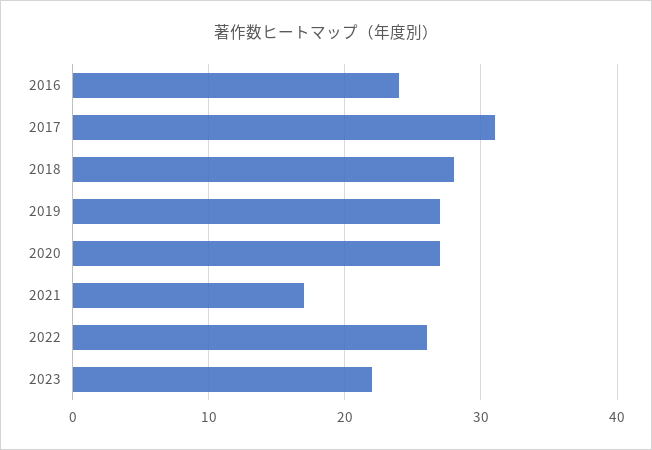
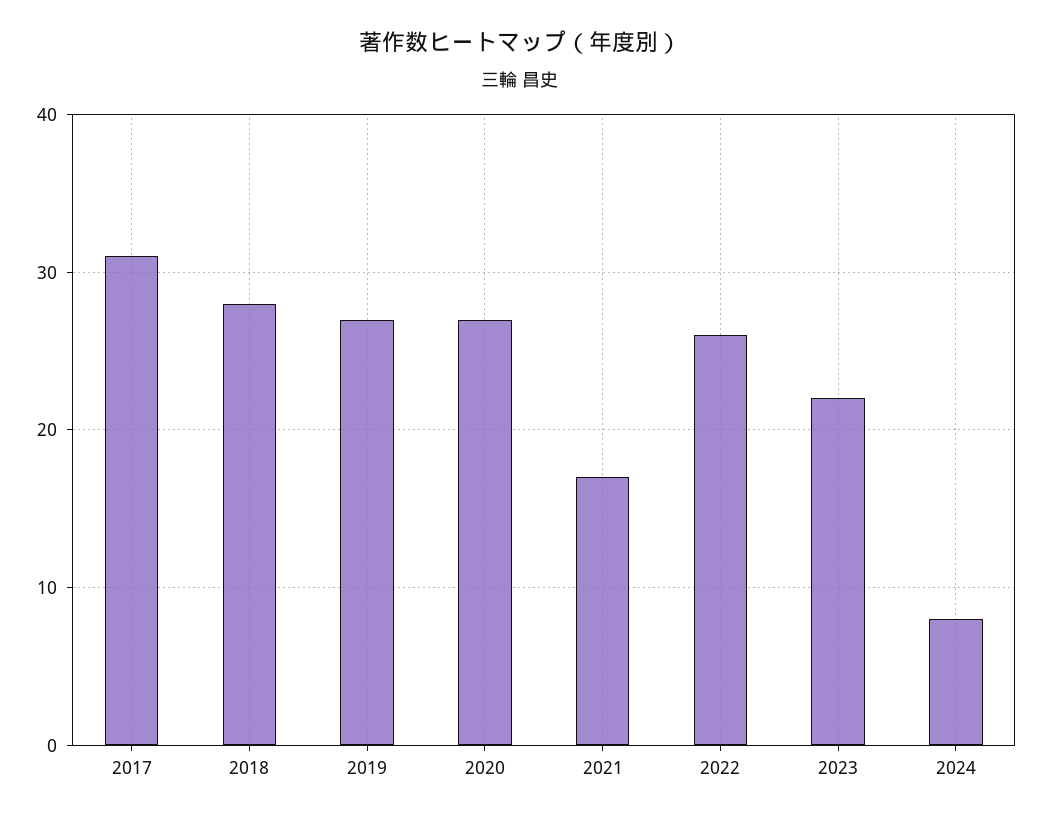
2016: 24 -> none
2024: none -> 8

